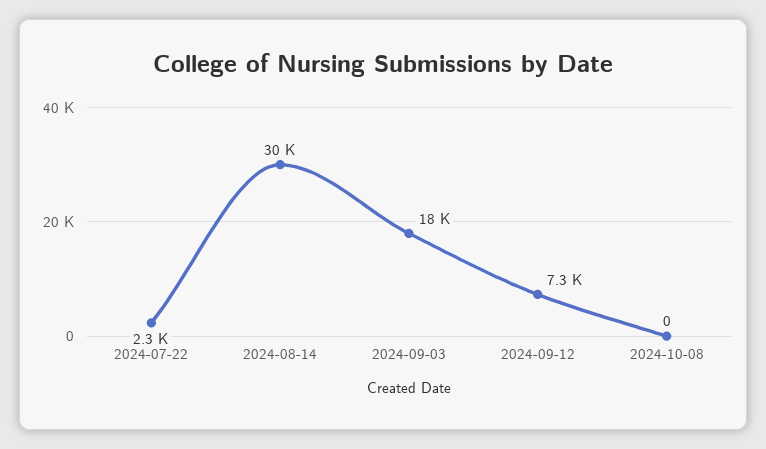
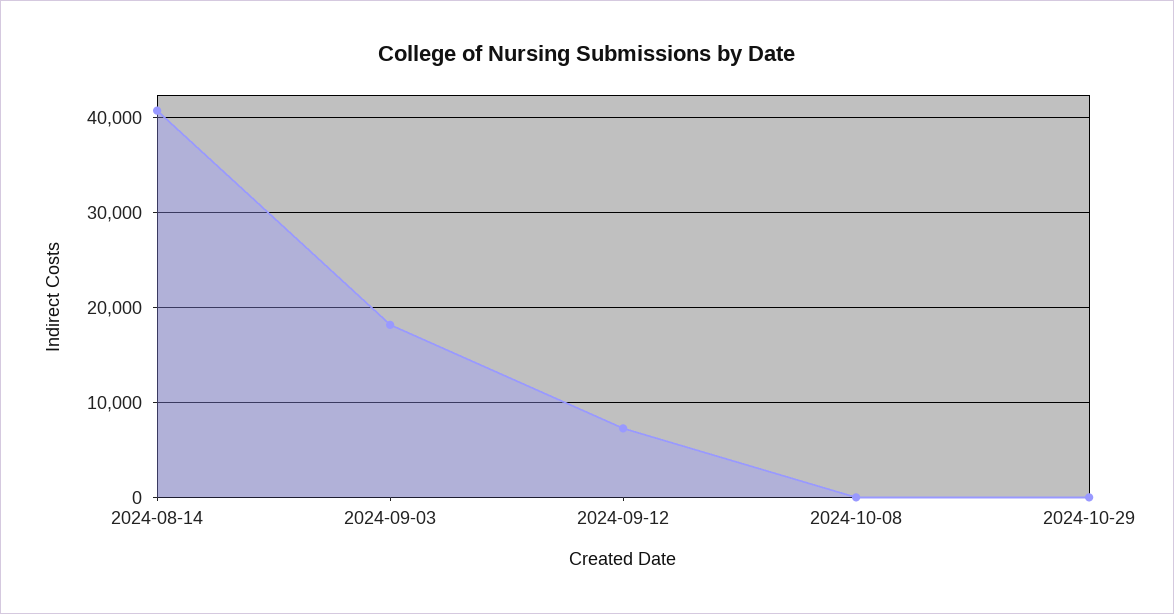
2024-07-22: 2300 -> none
2024-08-14: 30000 -> 41000
2024-10-29: none -> 0

